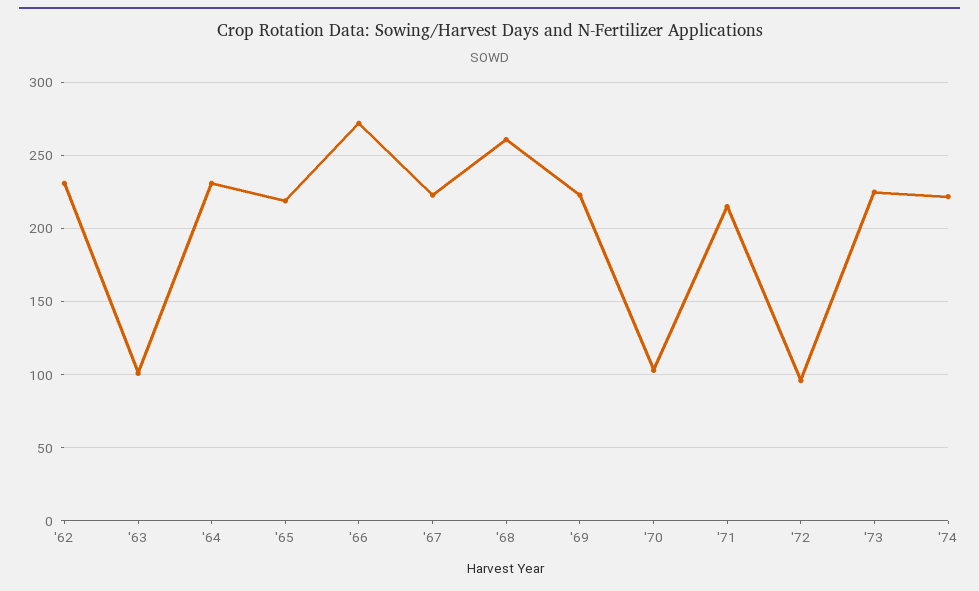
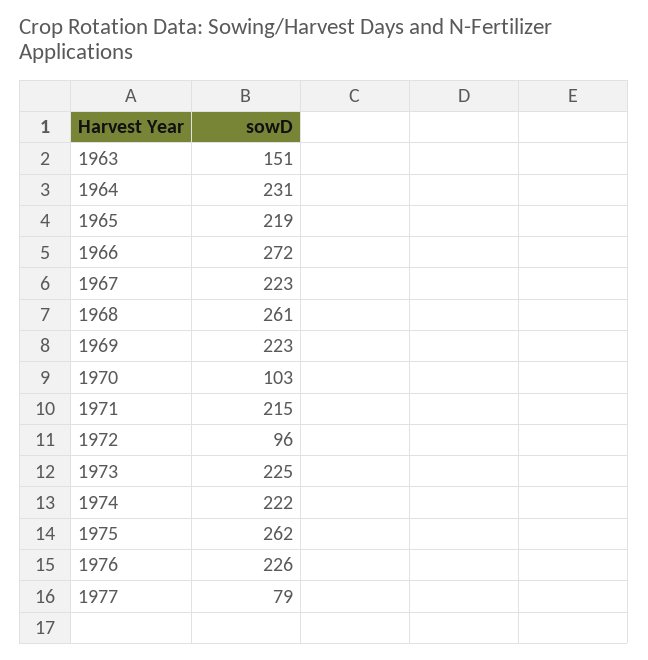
'62: 230 -> none
'63: 100 -> 151
1975: none -> 262
1976: none -> 226
1977: none -> 79

